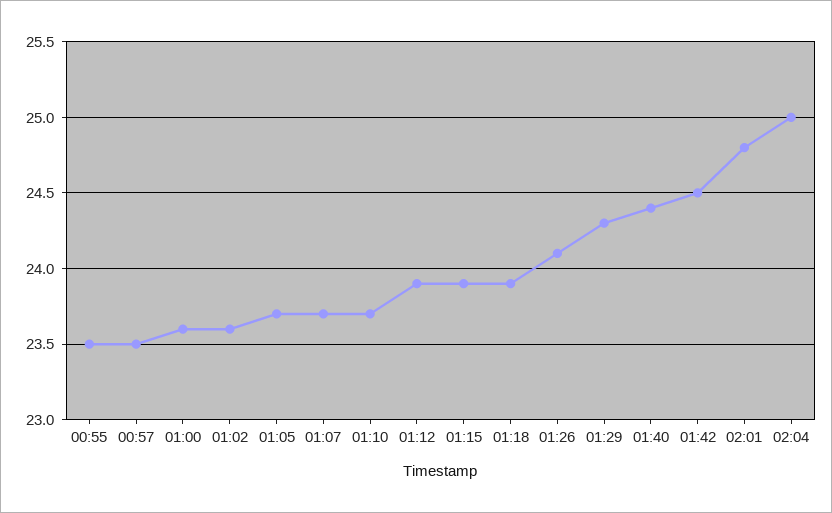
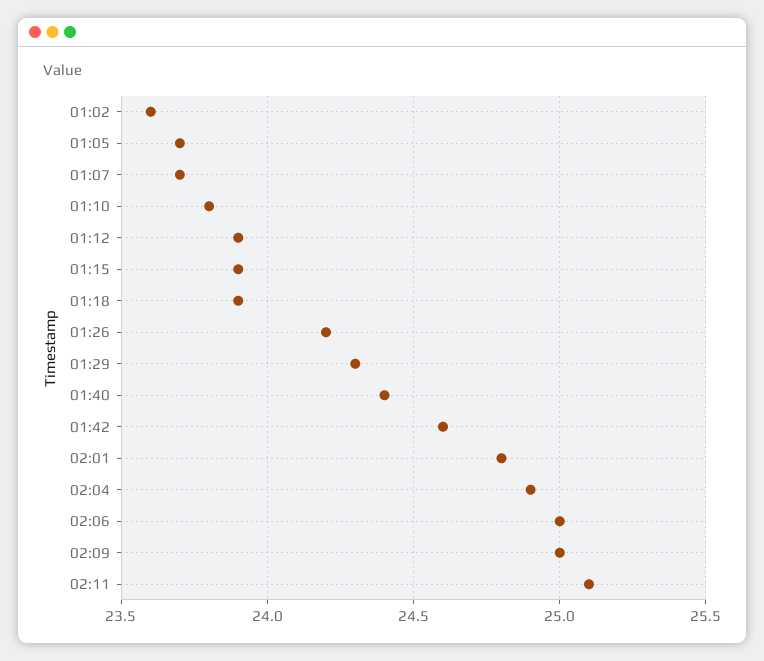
00:55: 23.5 -> none
00:57: 23.5 -> none
01:00: 23.6 -> none
01:10: 23.7 -> 23.8
01:26: 24.1 -> 24.2
01:42: 24.5 -> 24.6
02:04: 25 -> 24.9
02:06: none -> 25
02:09: none -> 25
02:11: none -> 25.1

